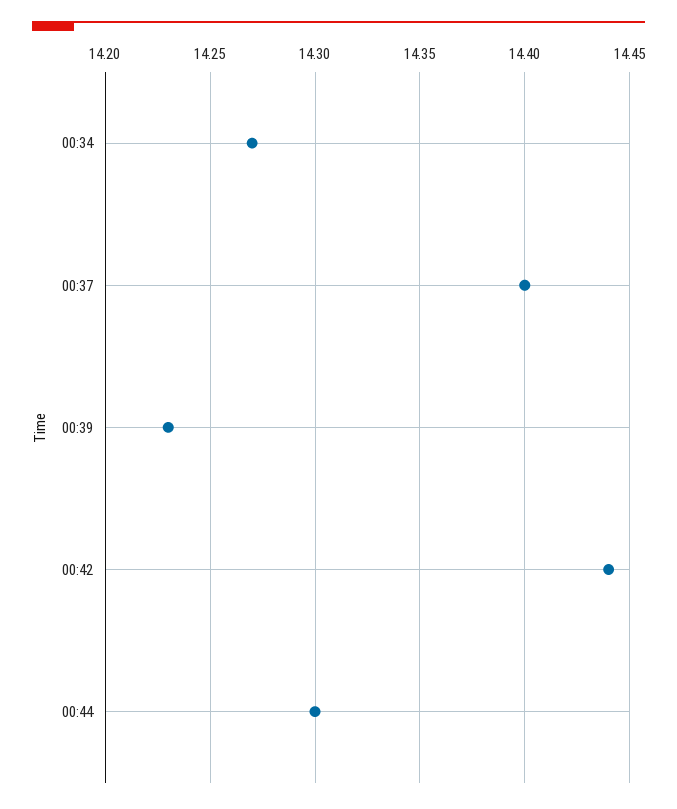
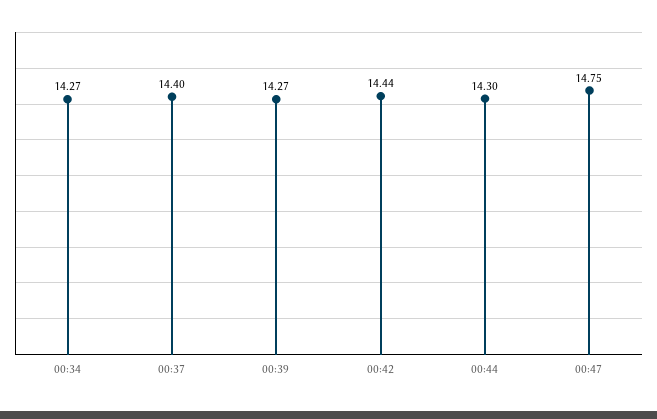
00:39: 14.23 -> 14.27
00:47: none -> 14.75

